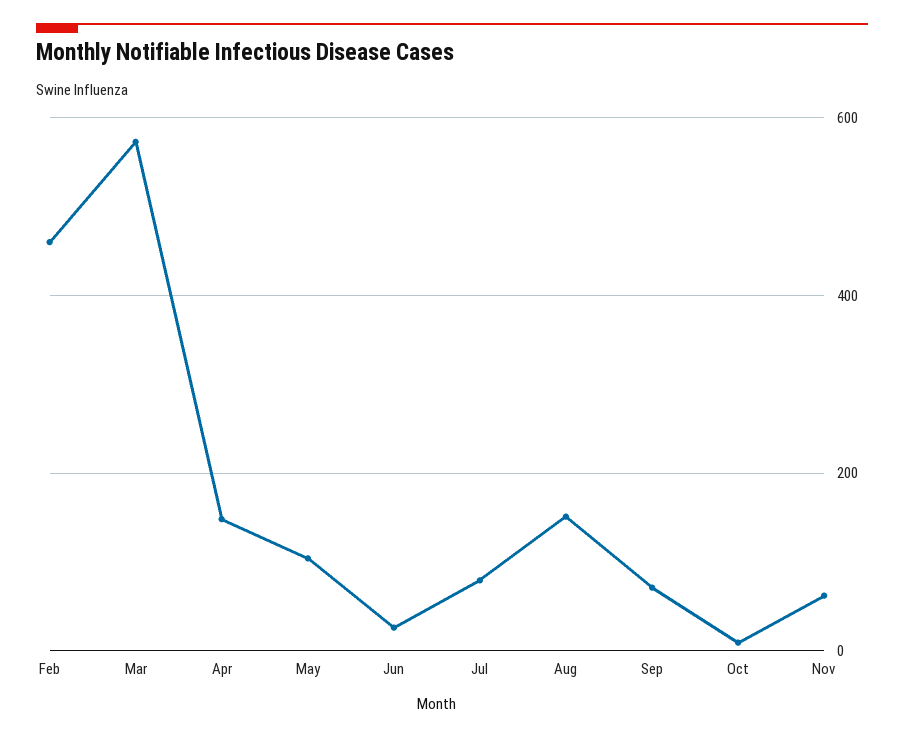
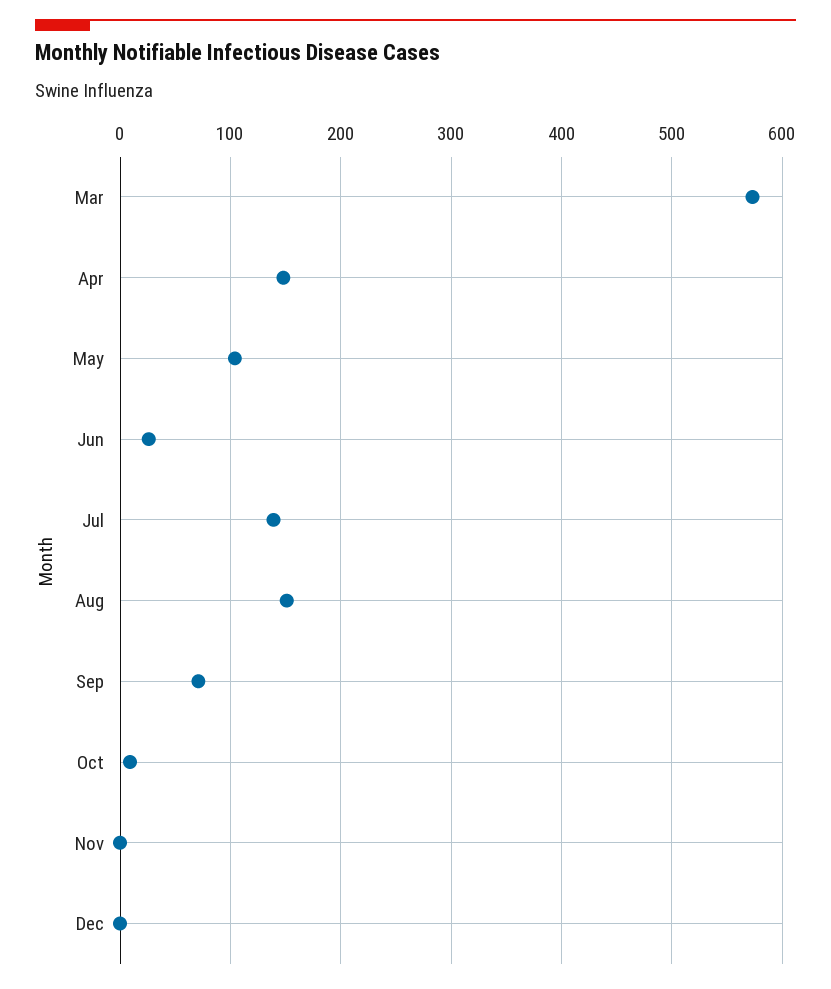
Feb: 460 -> none
Jul: 80 -> 140
Nov: 60 -> 0
Dec: none -> 0

